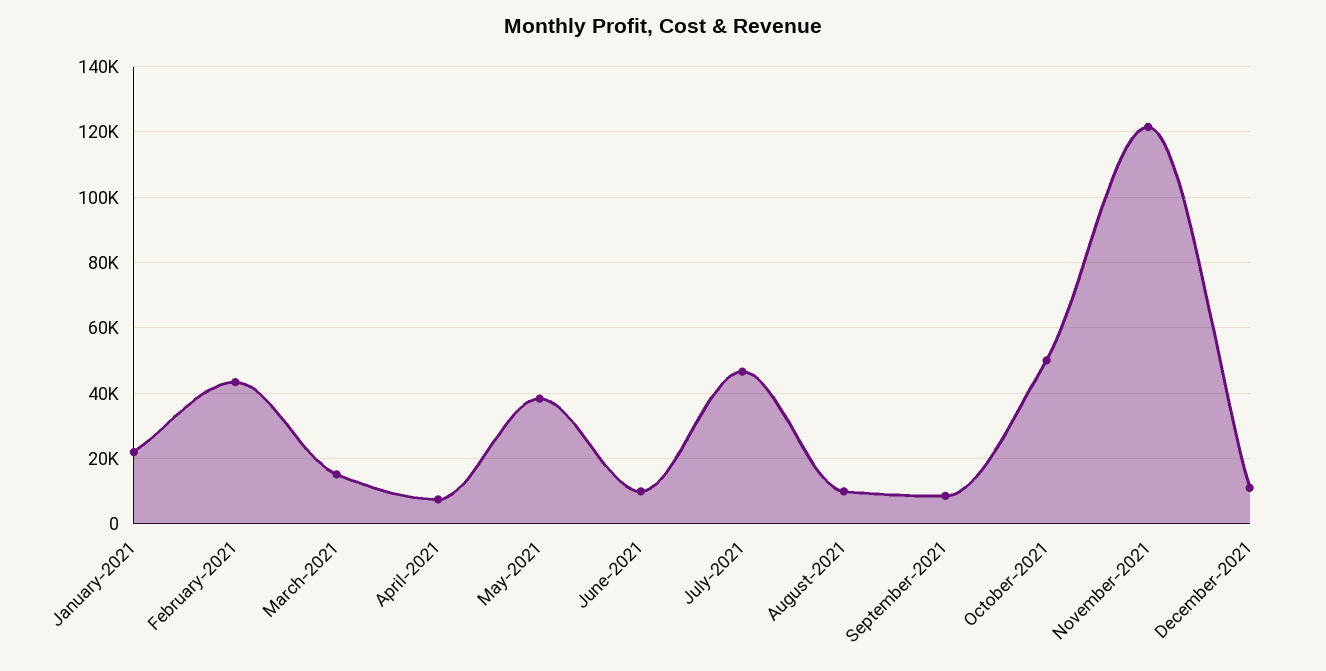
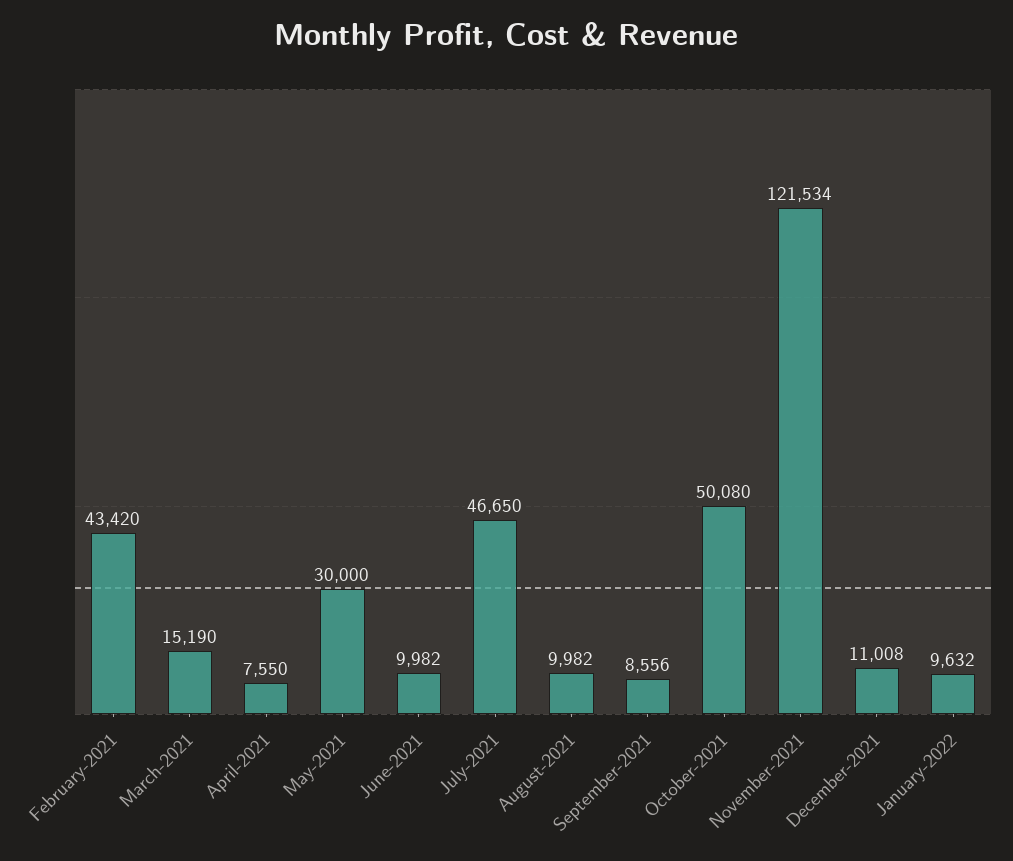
January-2021: 22000 -> none
May-2021: 38000 -> 30000
January-2022: none -> 9632

